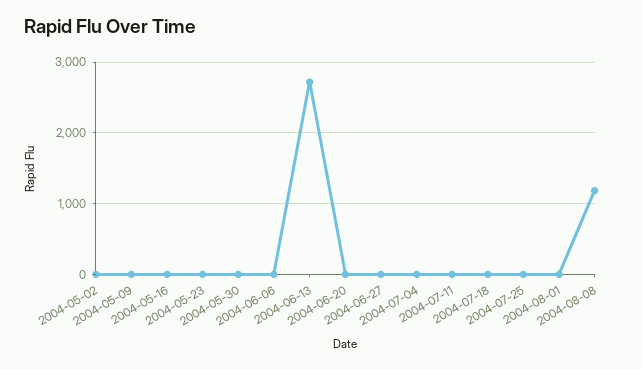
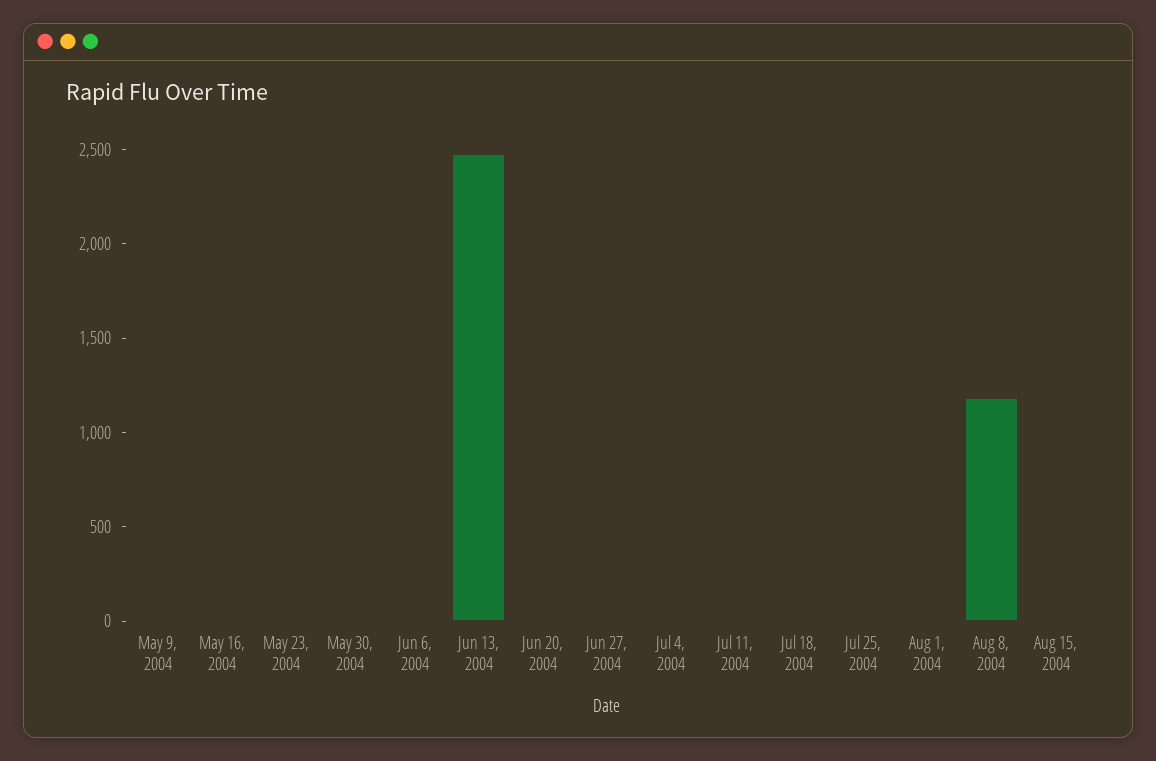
2004-05-02: 0 -> none
2004-06-13: 2700 -> 2500
Aug 15, 2004: none -> 0

